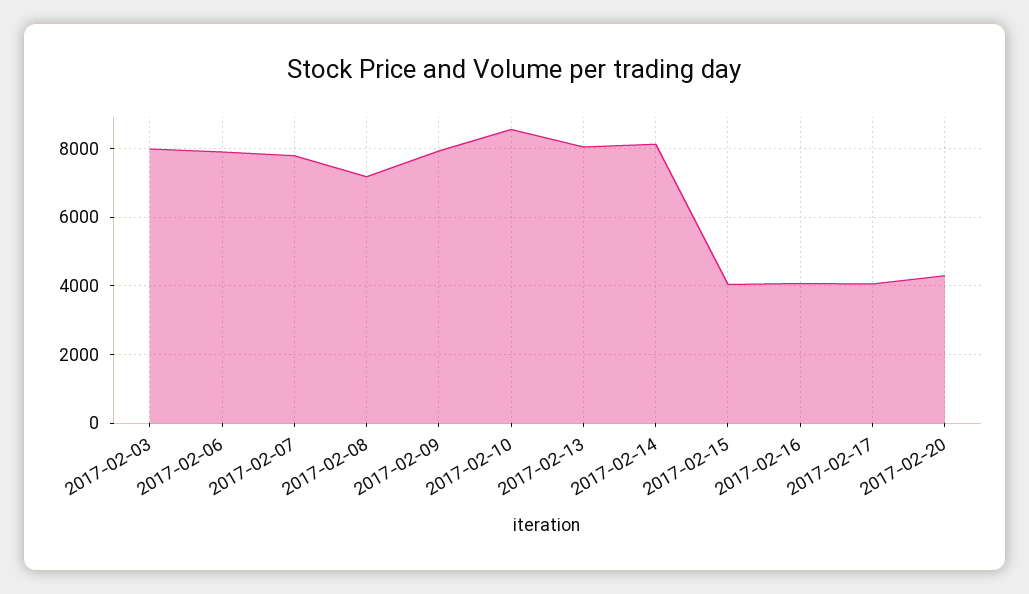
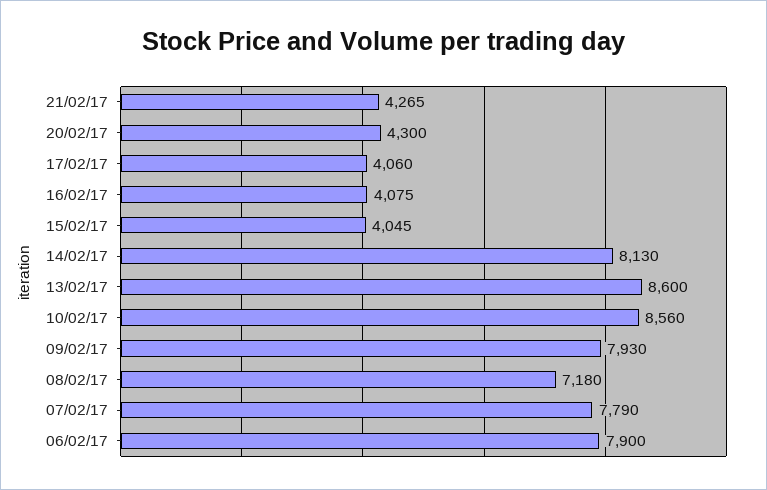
2017-02-03: 8000 -> none
2017-02-13: 8000 -> 8600
21/02/17: none -> 4265

